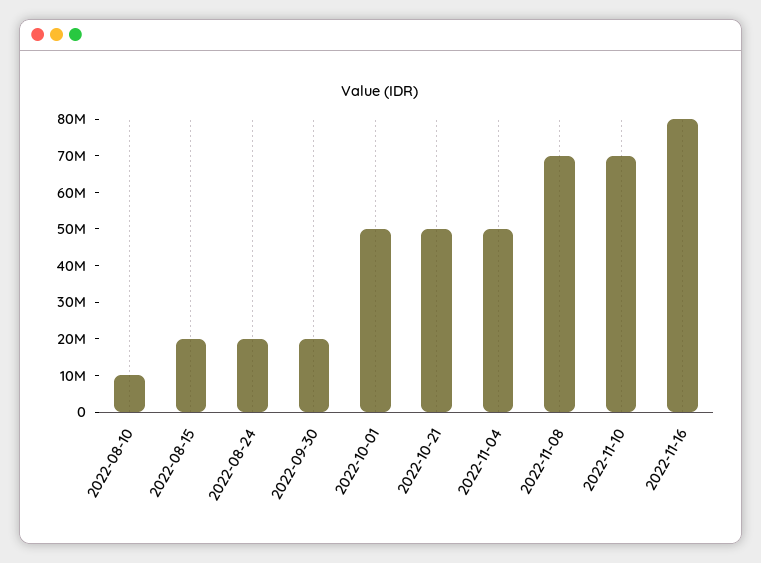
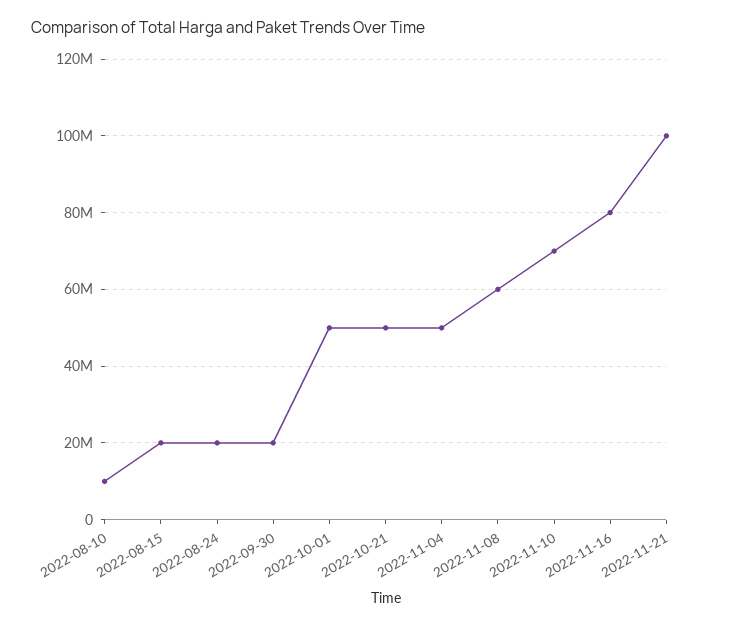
2022-11-08: 70000000 -> 60000000
2022-11-21: none -> 100000000

